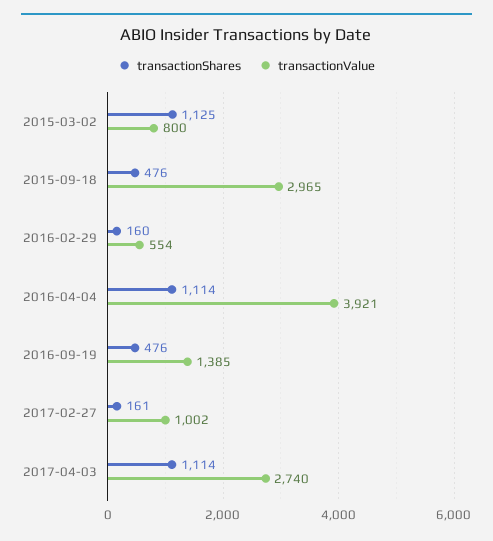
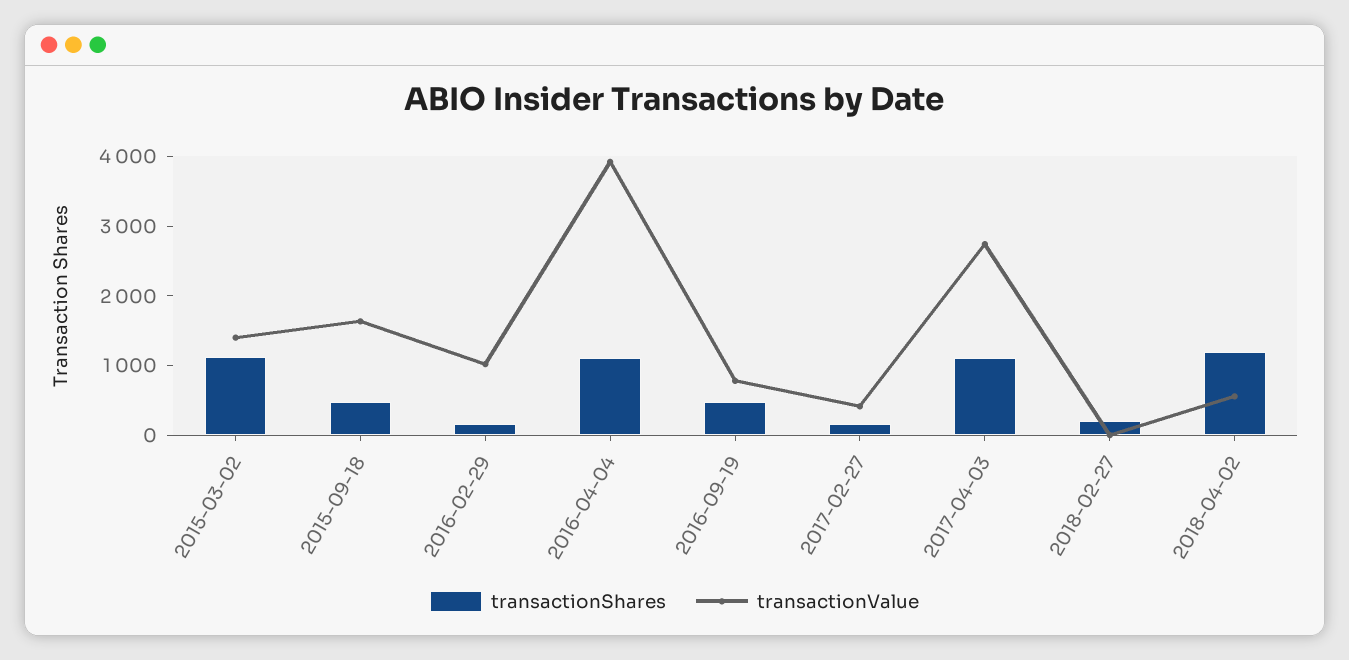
transactionValue, 2015-03-02: 800 -> 1400
transactionValue, 2015-09-18: 2965 -> 1600
transactionValue, 2016-02-29: 554 -> 1000
transactionValue, 2016-09-19: 1385 -> 800
transactionValue, 2017-02-27: 1002 -> 400
transactionShares, 2018-02-27: none -> 200
transactionValue, 2018-02-27: none -> 0
transactionShares, 2018-04-02: none -> 1200
transactionValue, 2018-04-02: none -> 600

